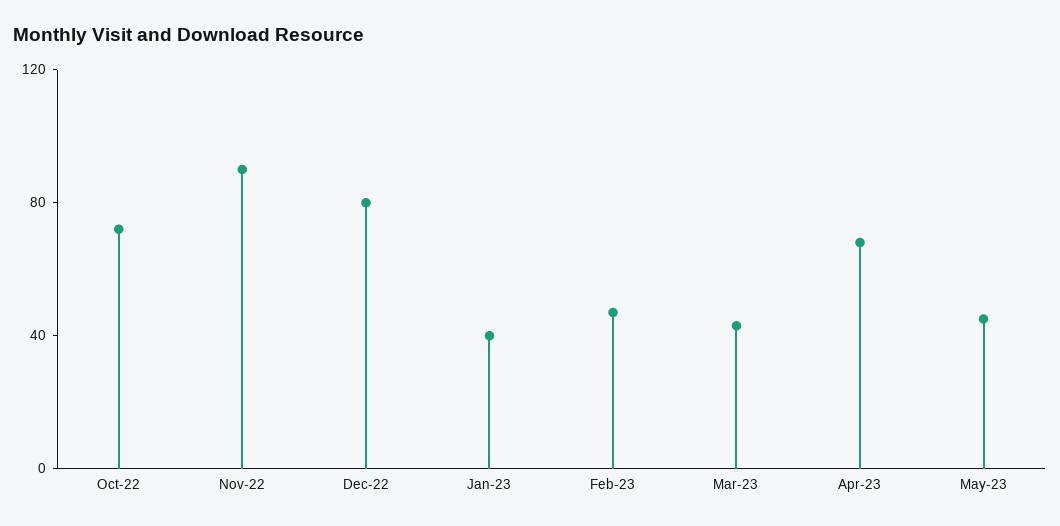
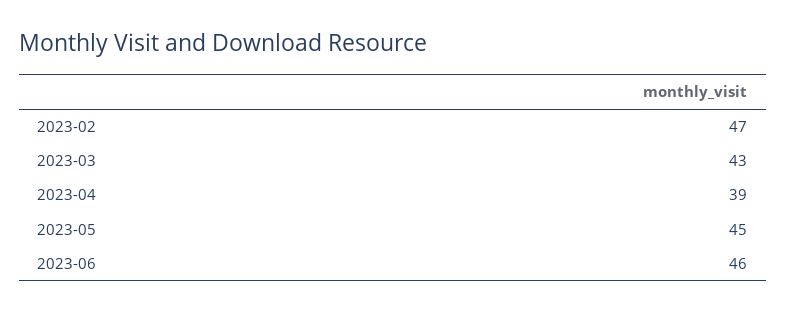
Oct-22: 70 -> none
Nov-22: 90 -> none
Dec-22: 80 -> none
Jan-23: 40 -> none
Apr-23: 70 -> 39
2023-06: none -> 46

